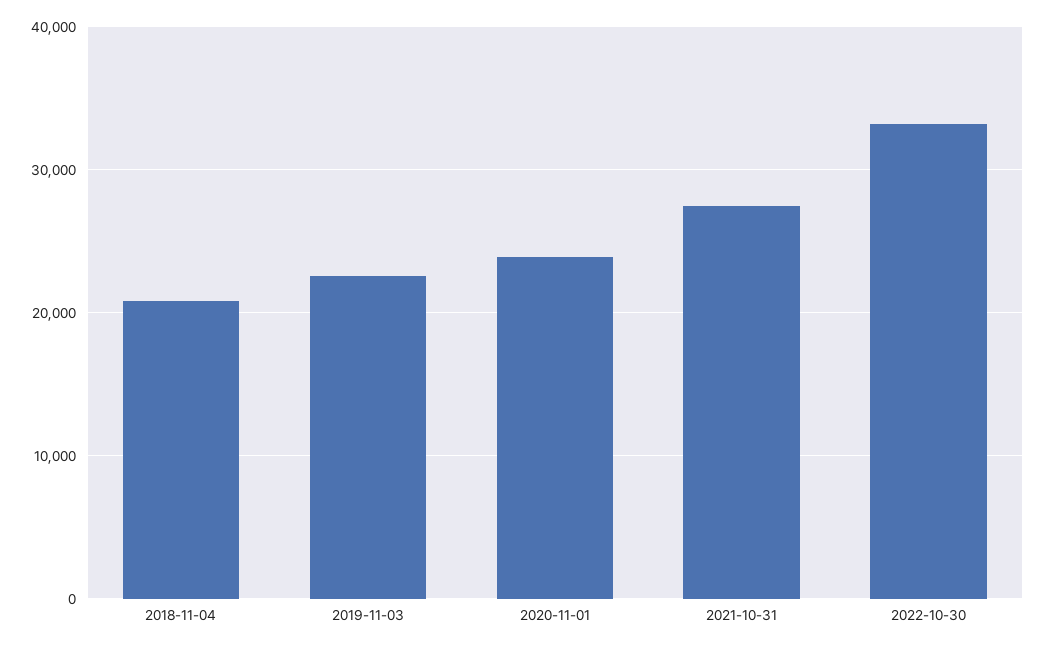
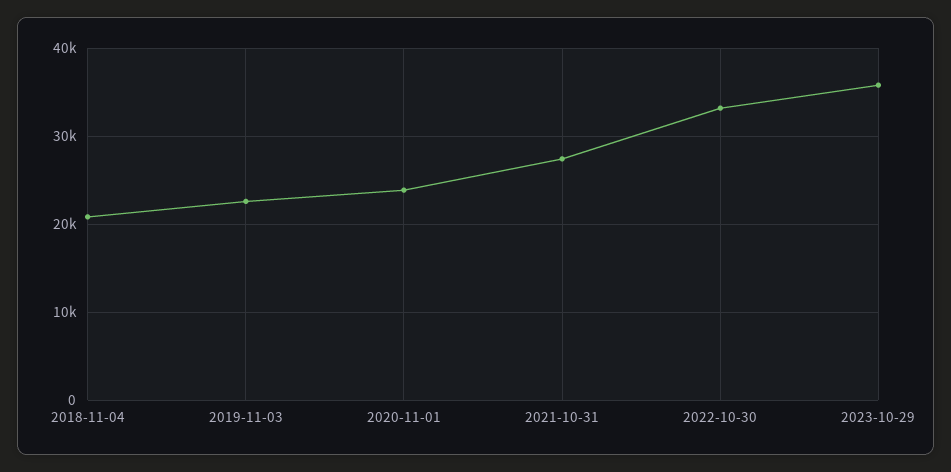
2023-10-29: none -> 36000

